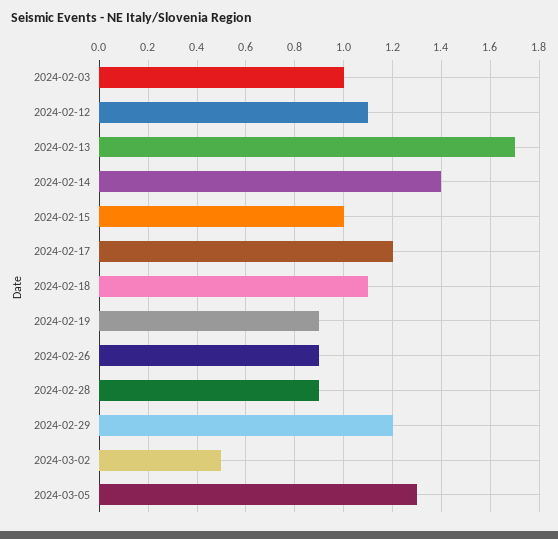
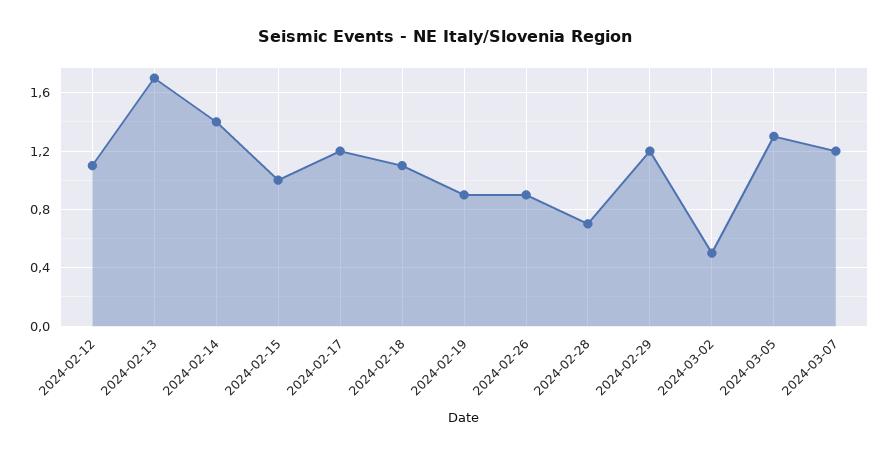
2024-02-03: 1 -> none
2024-02-28: 0.9 -> 0.7
2024-03-07: none -> 1.2

